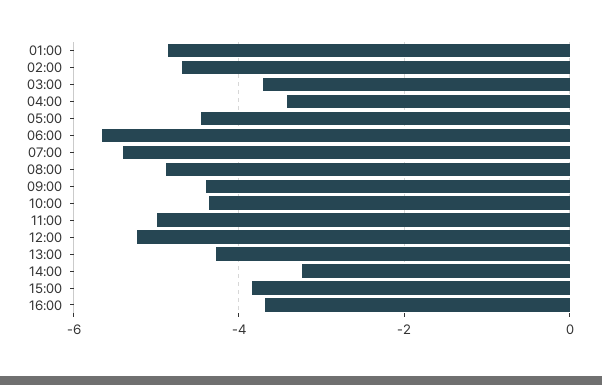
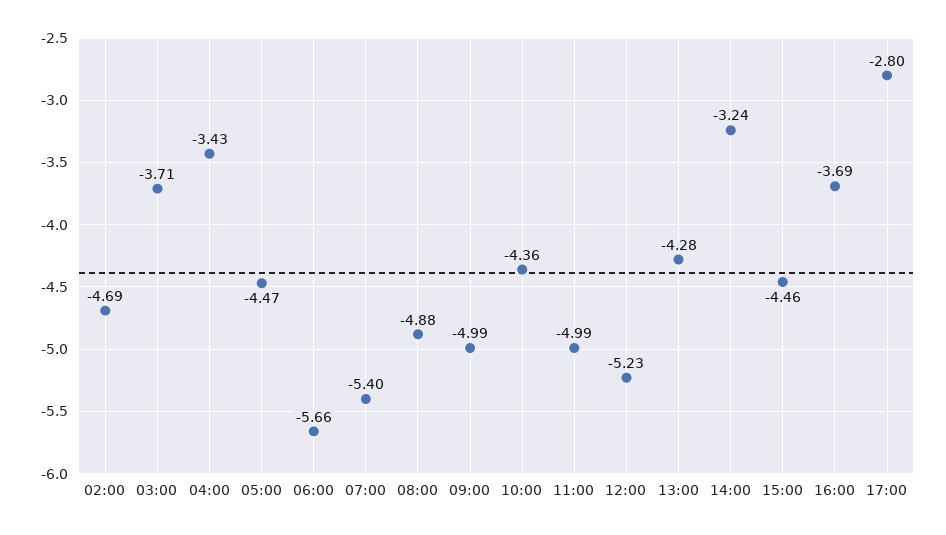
01:00: -4.8 -> none
09:00: -4.4 -> -4.99
15:00: -3.8 -> -4.46
17:00: none -> -2.8

